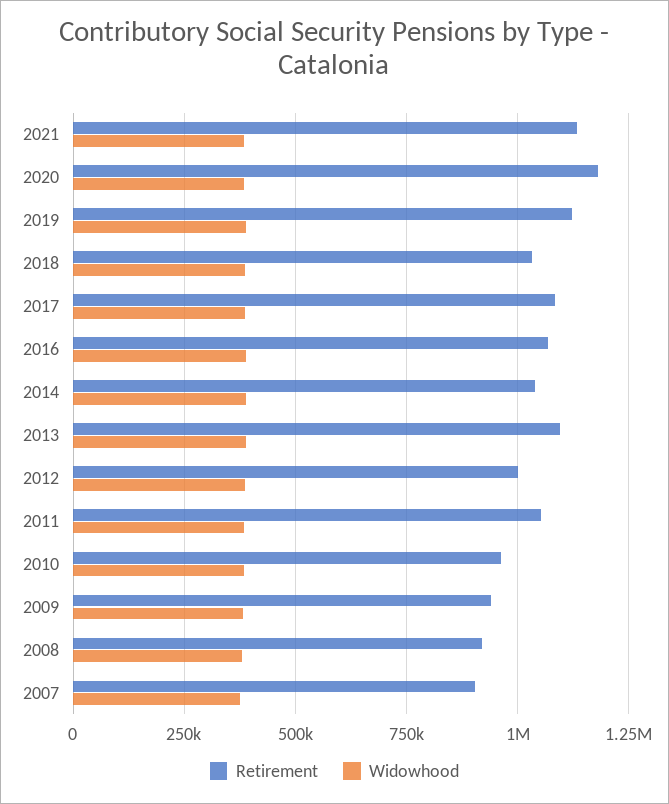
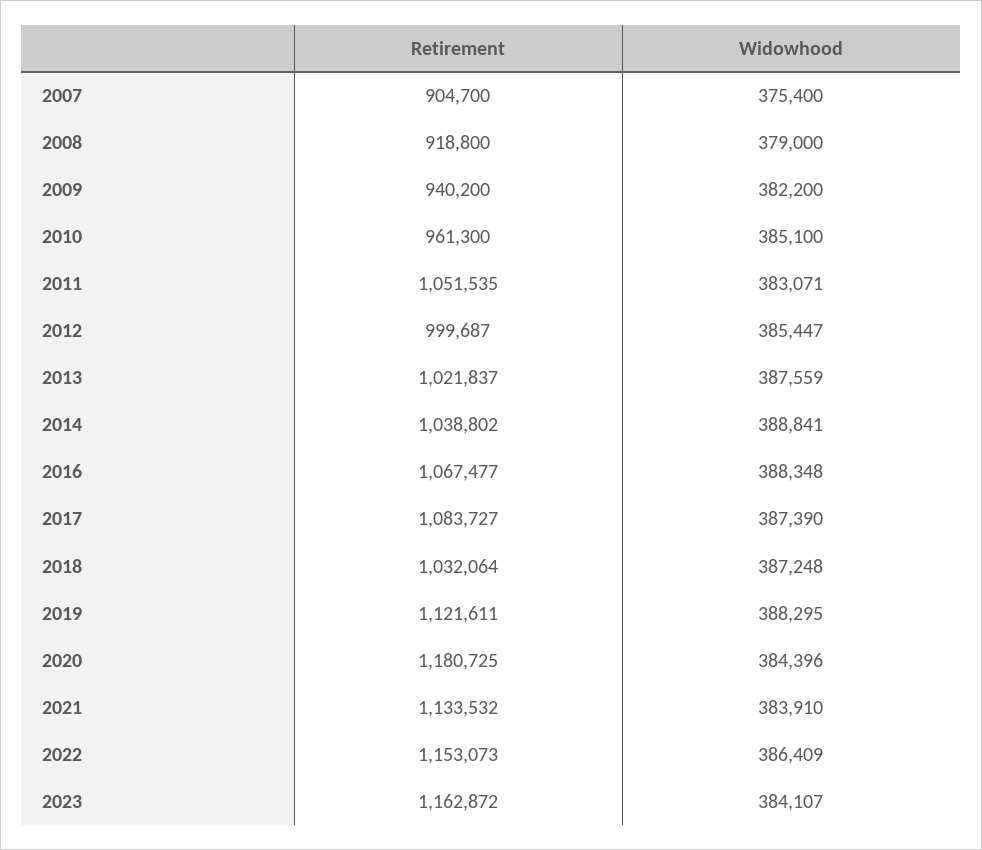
Retirement, 2013: 1100000 -> 1021837
Retirement, 2022: none -> 1153073
Widowhood, 2022: none -> 386409
Retirement, 2023: none -> 1162872
Widowhood, 2023: none -> 384107

